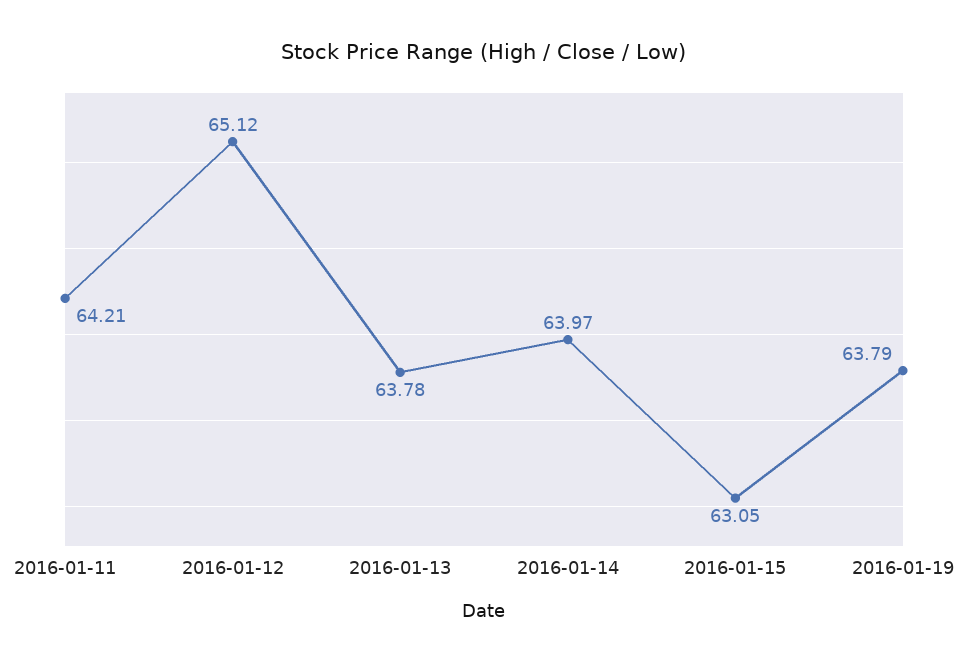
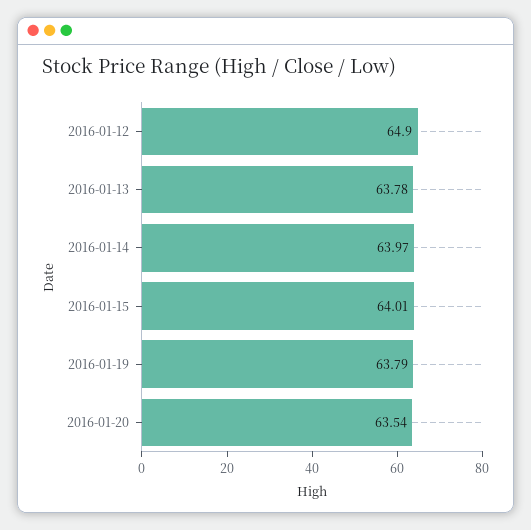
2016-01-11: 64.21 -> none
2016-01-12: 65.12 -> 64.9
2016-01-15: 63.05 -> 64.01
2016-01-20: none -> 63.54

